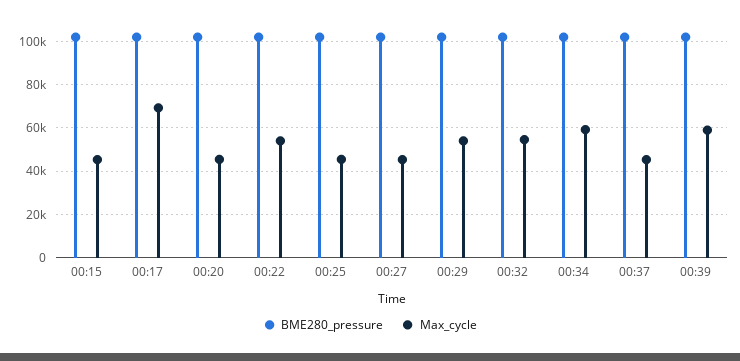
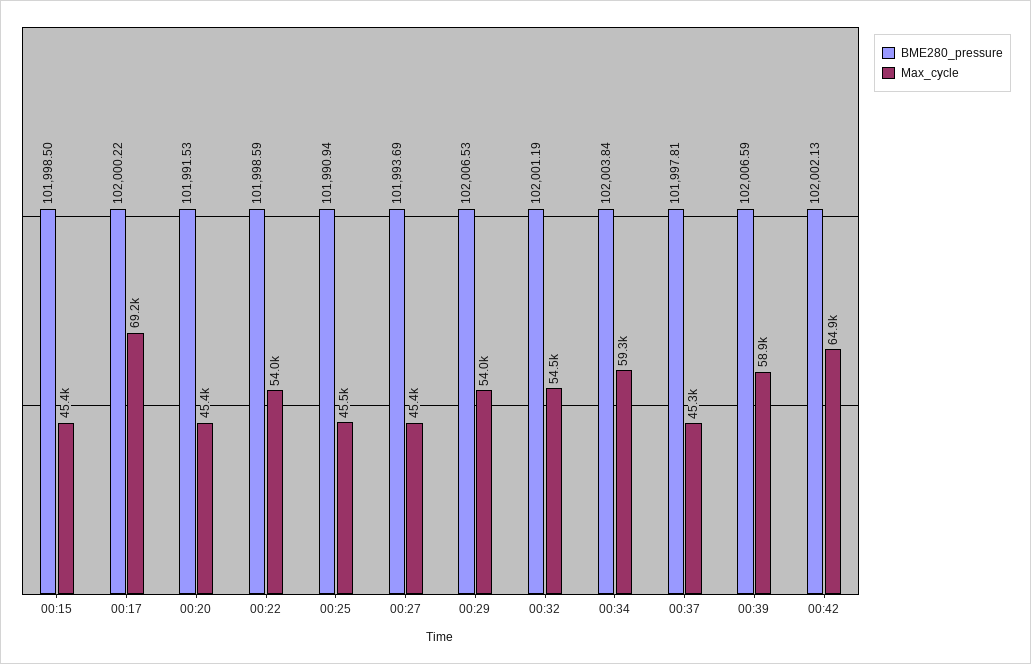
BME280_pressure, 00:42: none -> 102002.13
Max_cycle, 00:42: none -> 64900

